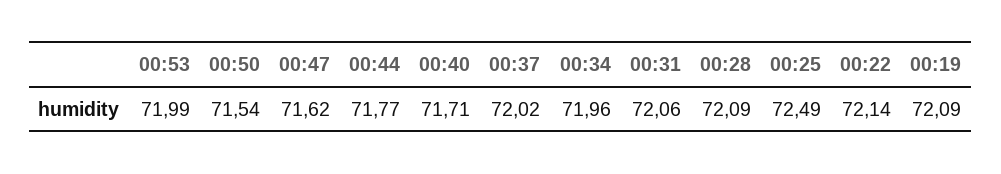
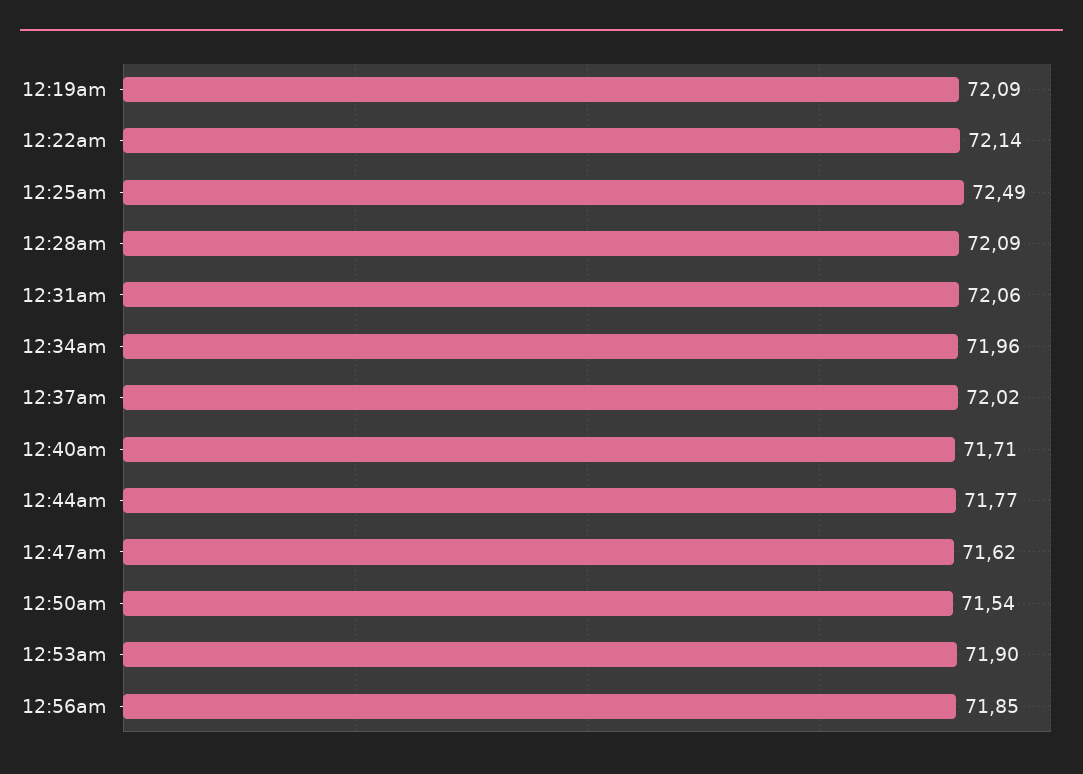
00:53: 71.99 -> 71.9
12:56am: none -> 71.85

